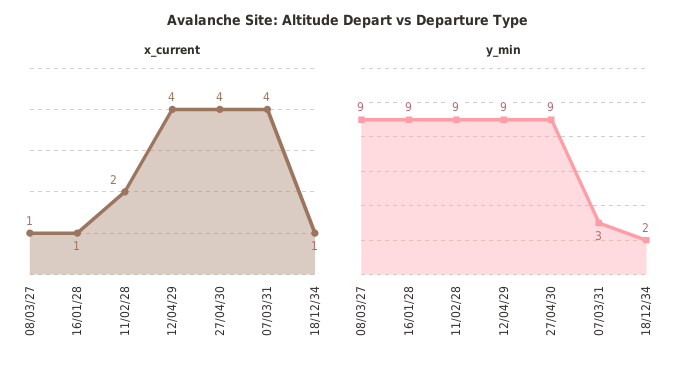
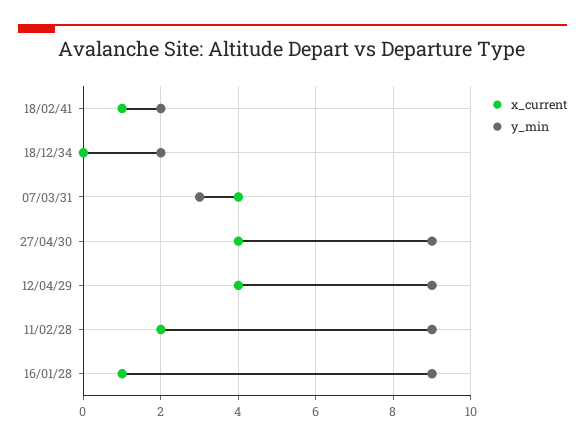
x_current, 08/03/27: 1 -> none
x_current, 18/12/34: 1 -> 0
y_min, 08/03/27: 9 -> none
x_current, 18/02/41: none -> 1
y_min, 18/02/41: none -> 2

